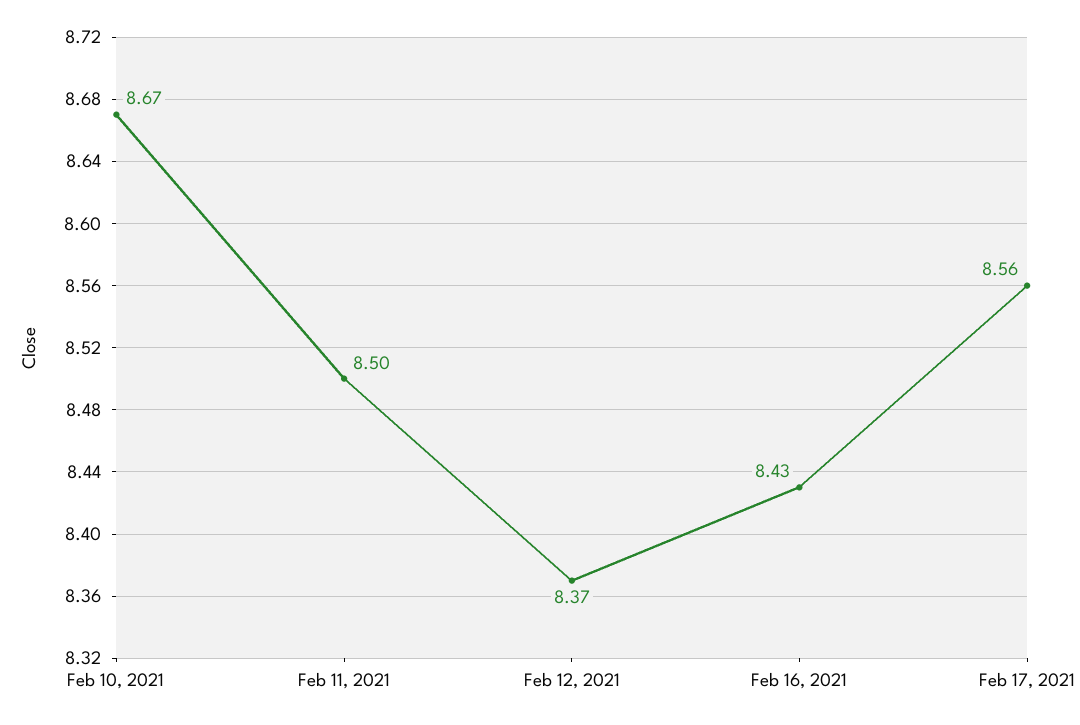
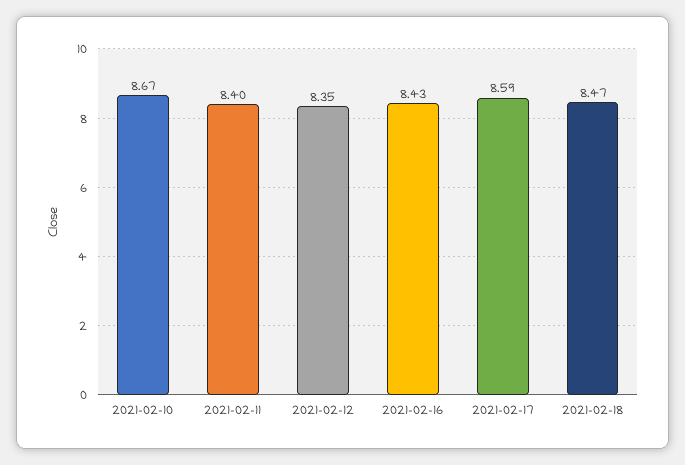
Feb 11, 2021: 8.5 -> 8.4
Feb 12, 2021: 8.37 -> 8.35
Feb 17, 2021: 8.56 -> 8.59
2021-02-18: none -> 8.47

